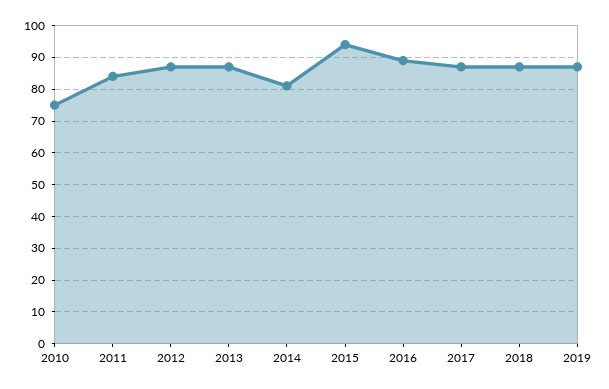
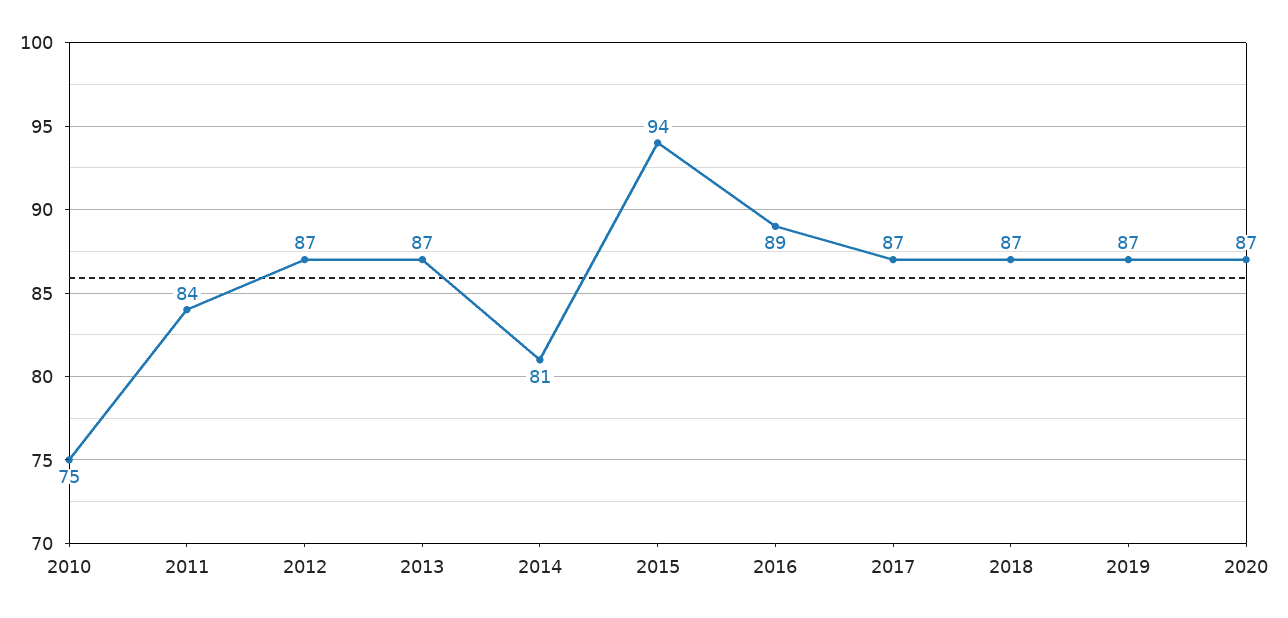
2020: none -> 87

